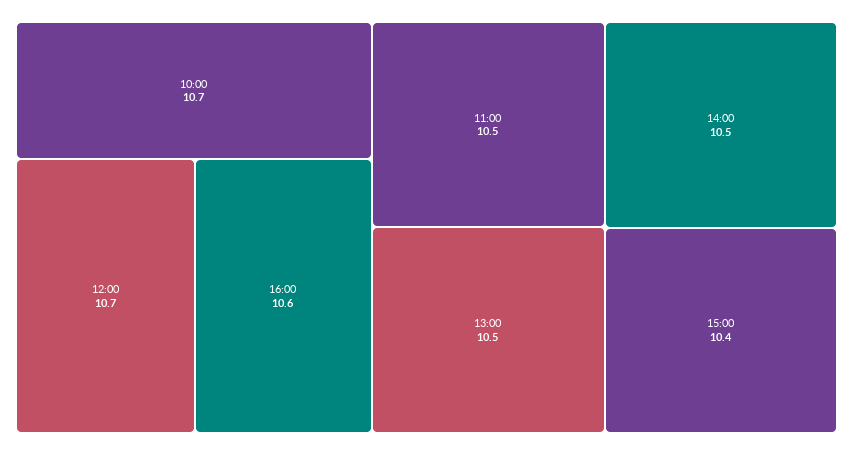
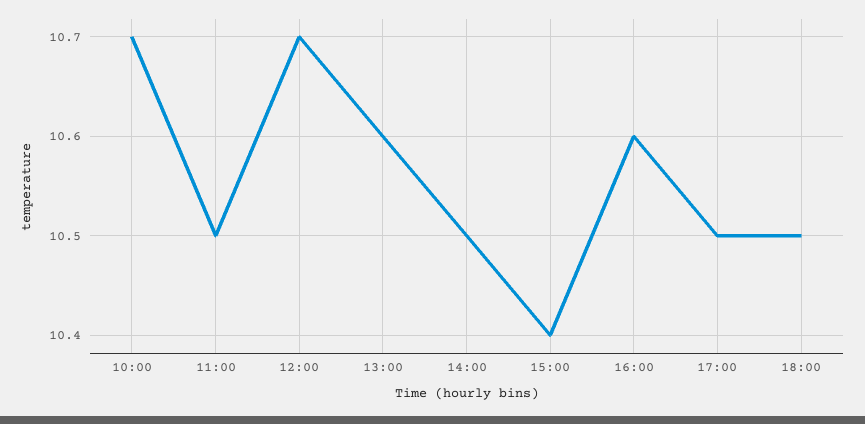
13:00: 10.5 -> 10.6
17:00: none -> 10.5
18:00: none -> 10.5

